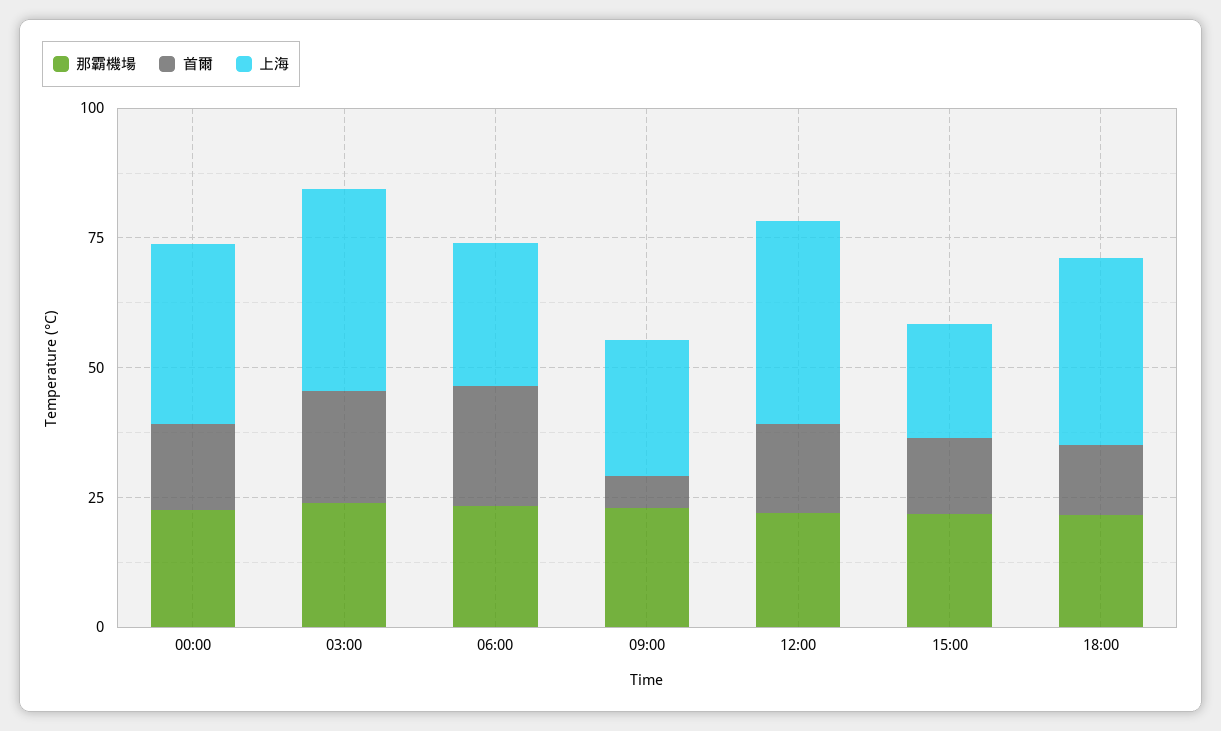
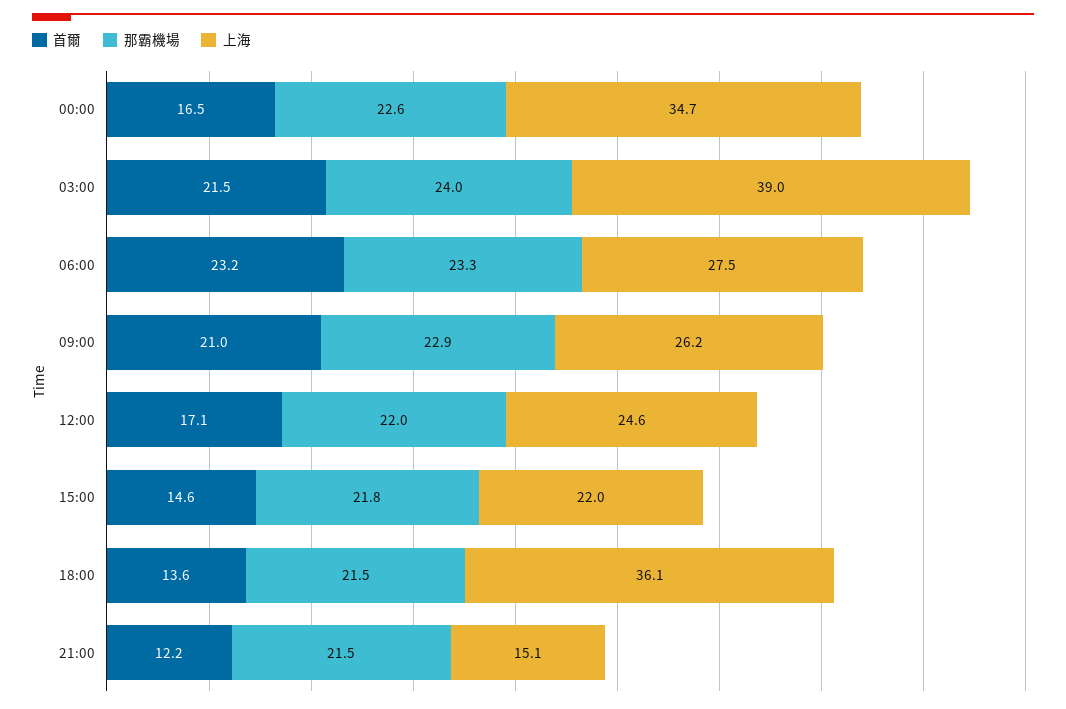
首爾, 09:00: 5 -> 21
上海, 12:00: 40 -> 24.6
首爾, 21:00: none -> 12.2
那霸機場, 21:00: none -> 21.5
上海, 21:00: none -> 15.1

